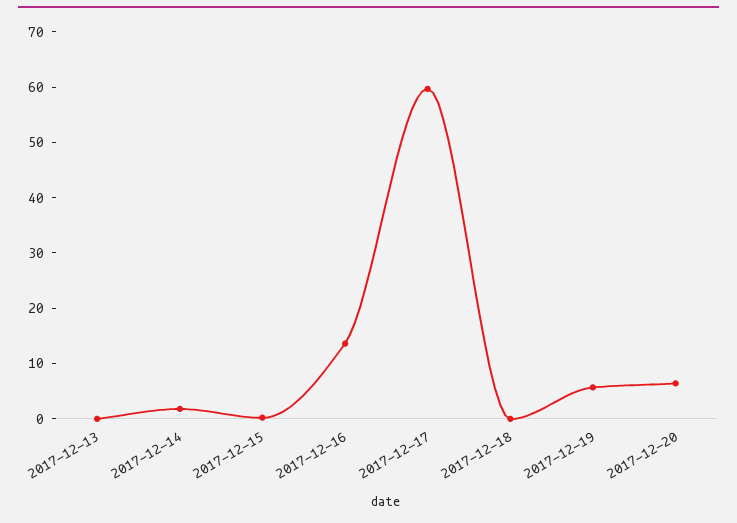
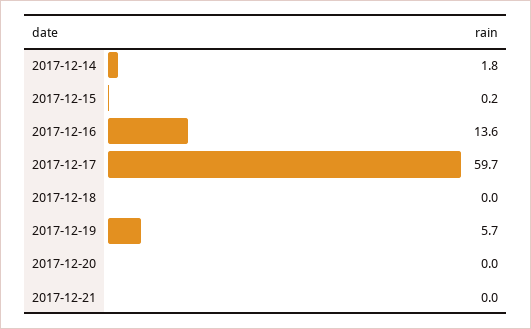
2017-12-13: 0 -> none
2017-12-20: 6 -> 0
2017-12-21: none -> 0

